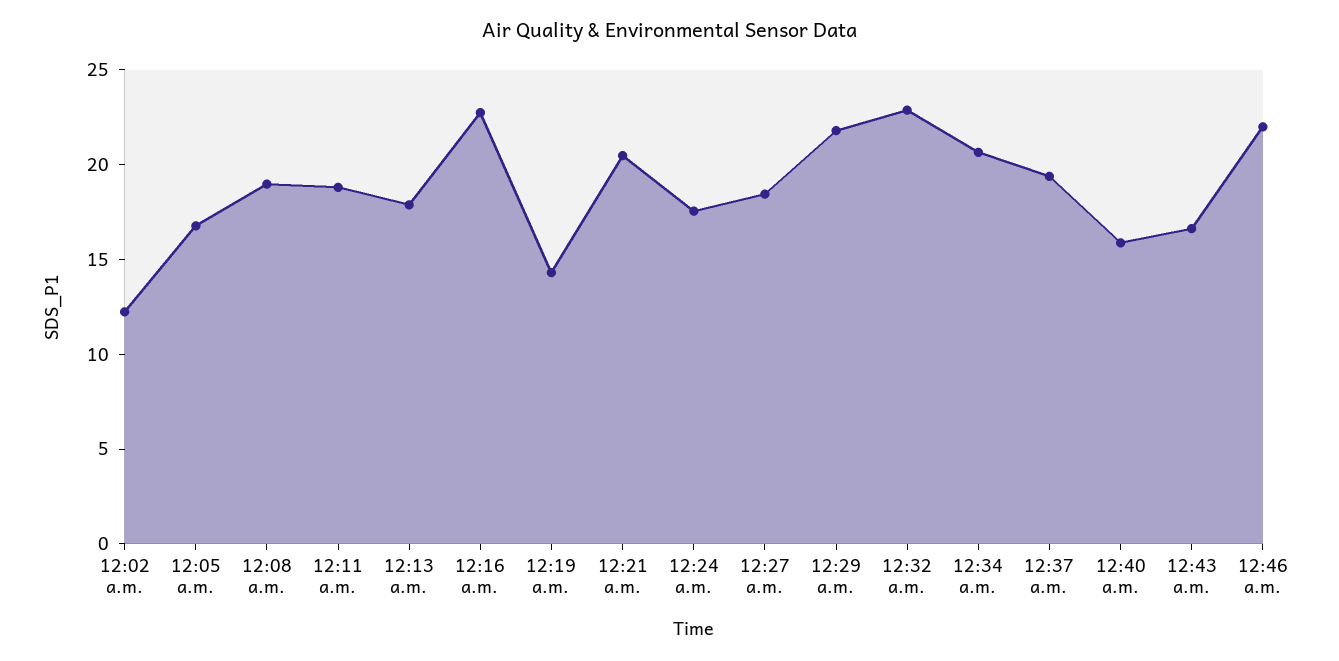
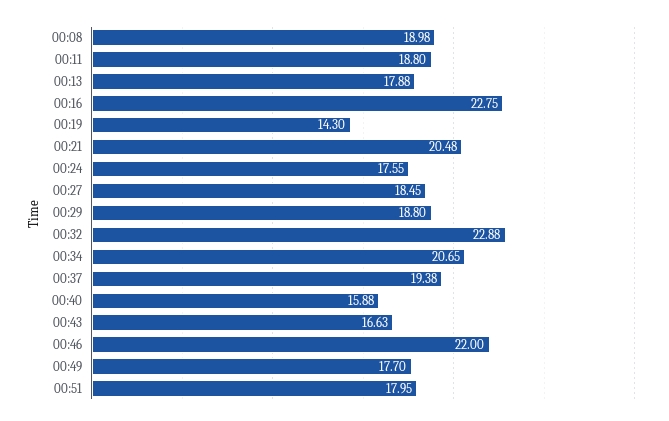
12:02 a.m.: 12 -> none
12:05 a.m.: 17 -> none
12:29 a.m.: 22 -> 18.8
00:49: none -> 17.7
00:51: none -> 17.95

